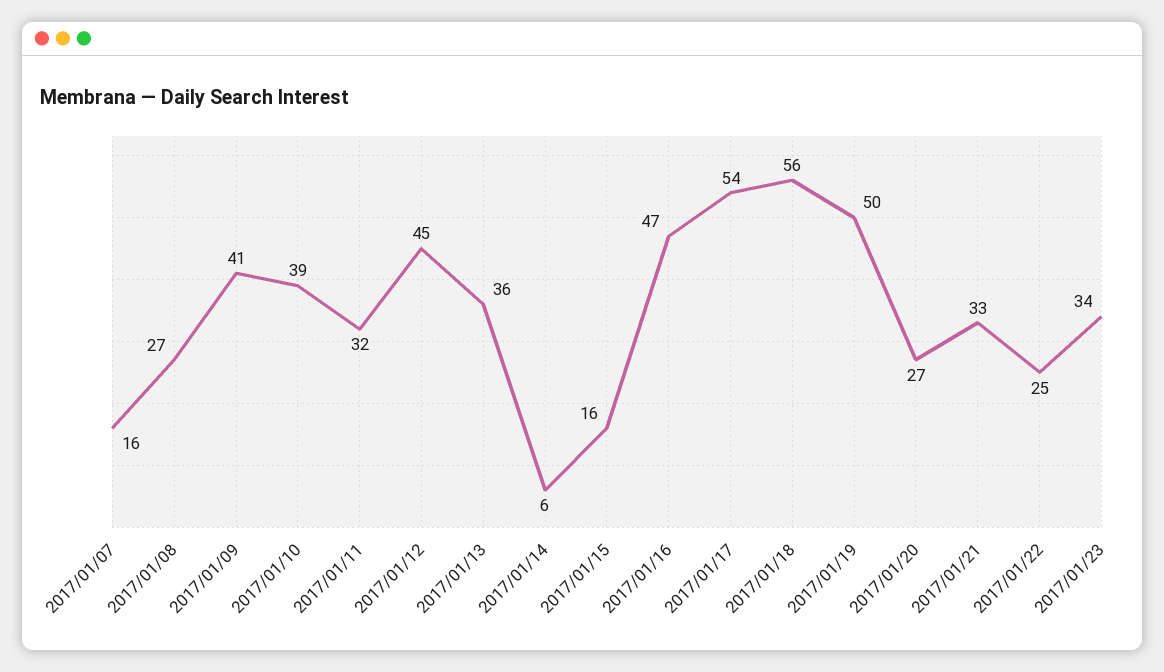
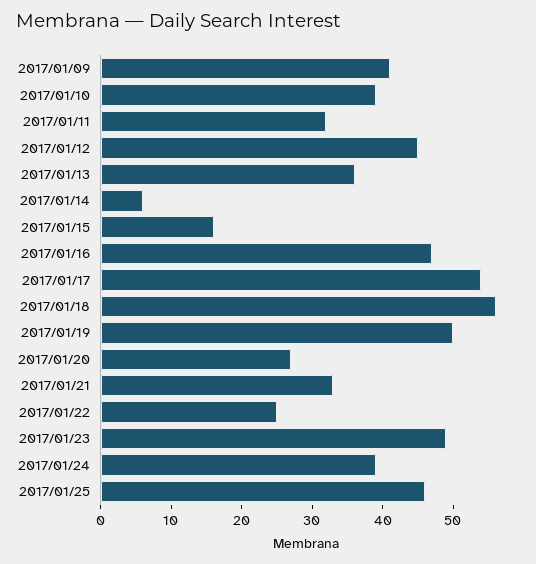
2017/01/07: 16 -> none
2017/01/08: 27 -> none
2017/01/23: 34 -> 50
2017/01/24: none -> 40
2017/01/25: none -> 45

